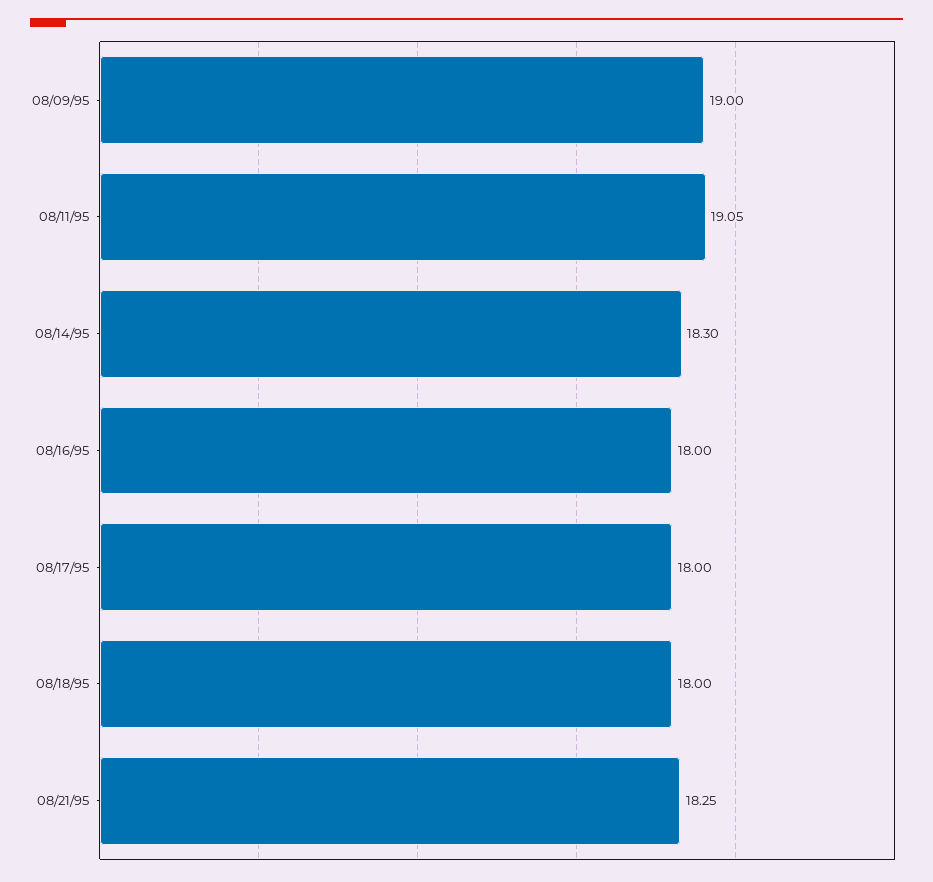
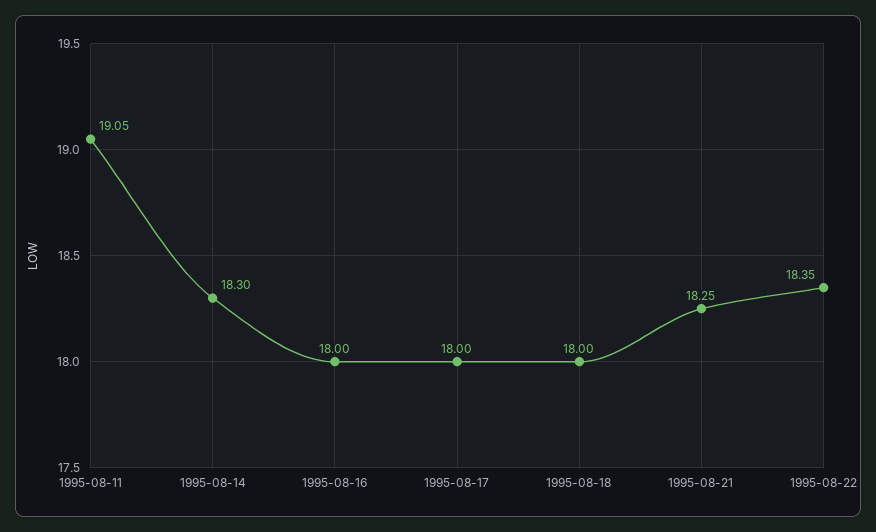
08/09/95: 19 -> none
1995-08-22: none -> 18.35

